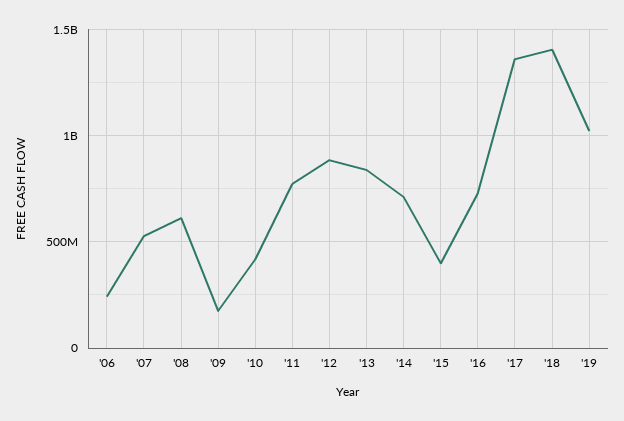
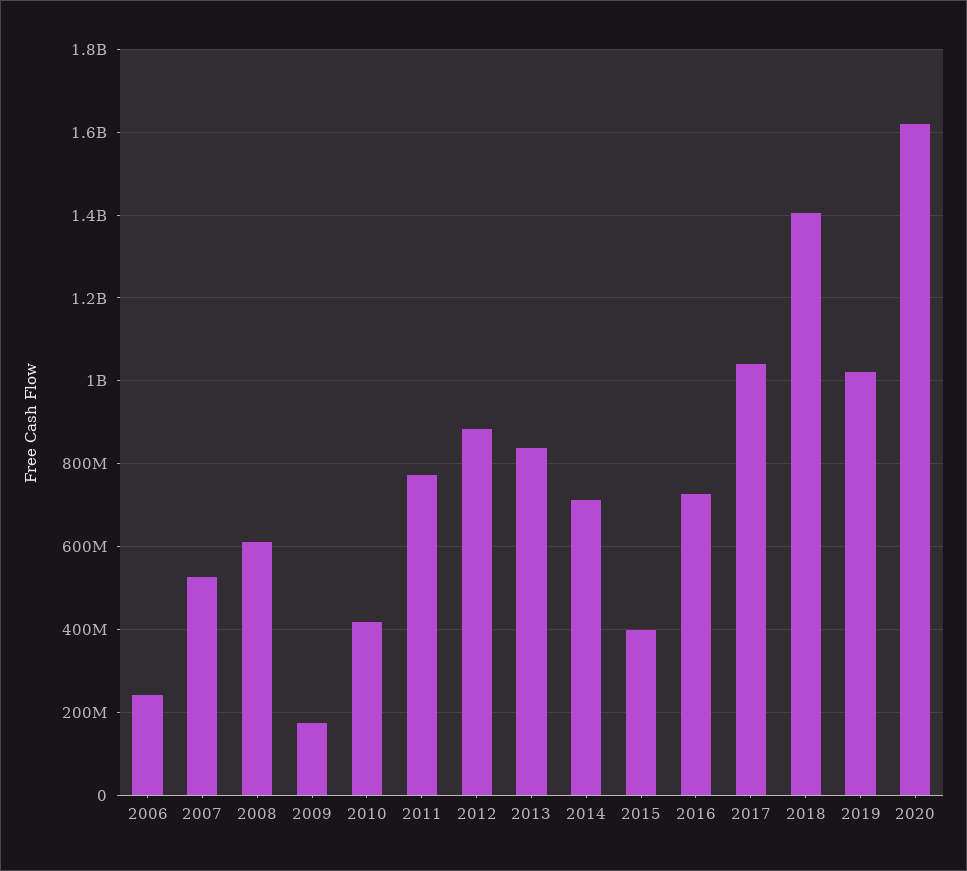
'17: 1350000000 -> 1040000000
2020: none -> 1620000000

